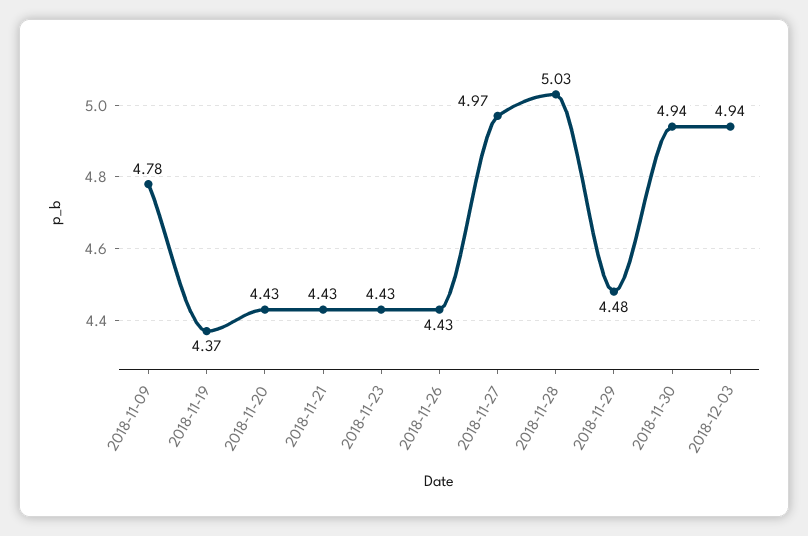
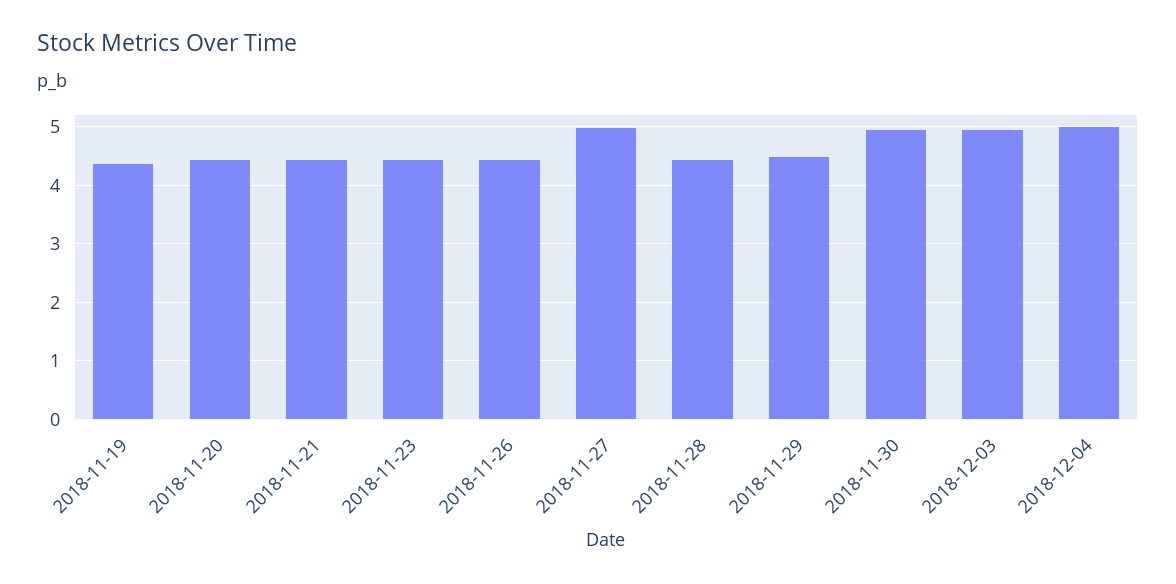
2018-11-09: 4.78 -> none
2018-11-28: 5.03 -> 4.4
2018-12-04: none -> 5

